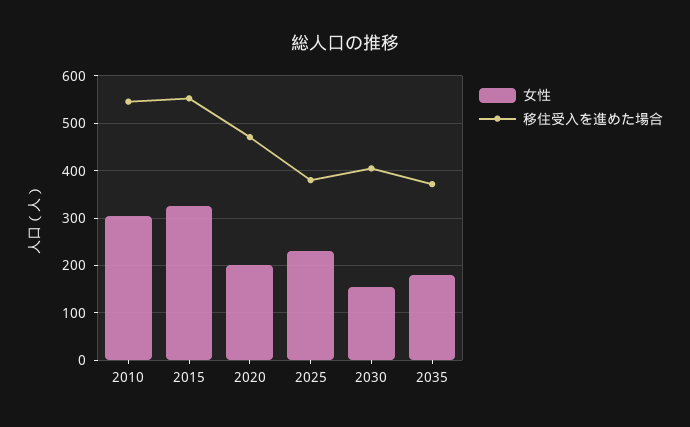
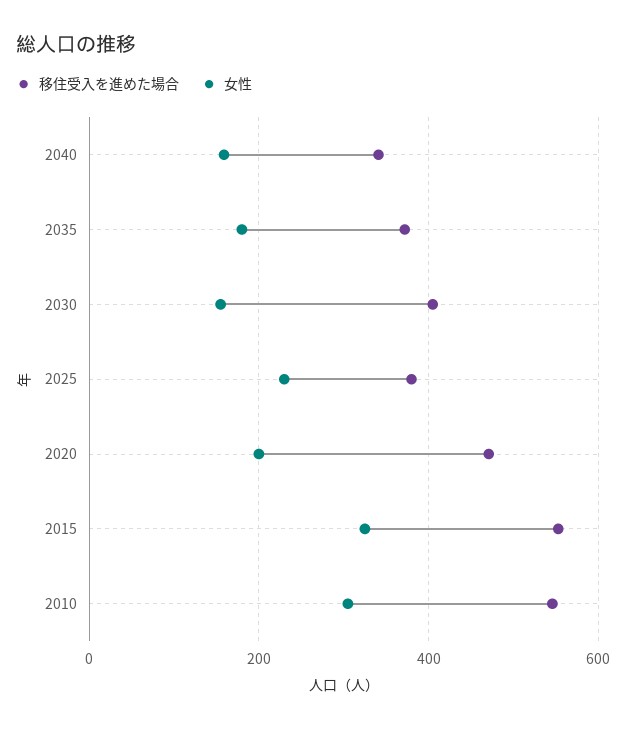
移住受入を進めた場合, 2040: none -> 340
女性, 2040: none -> 160

